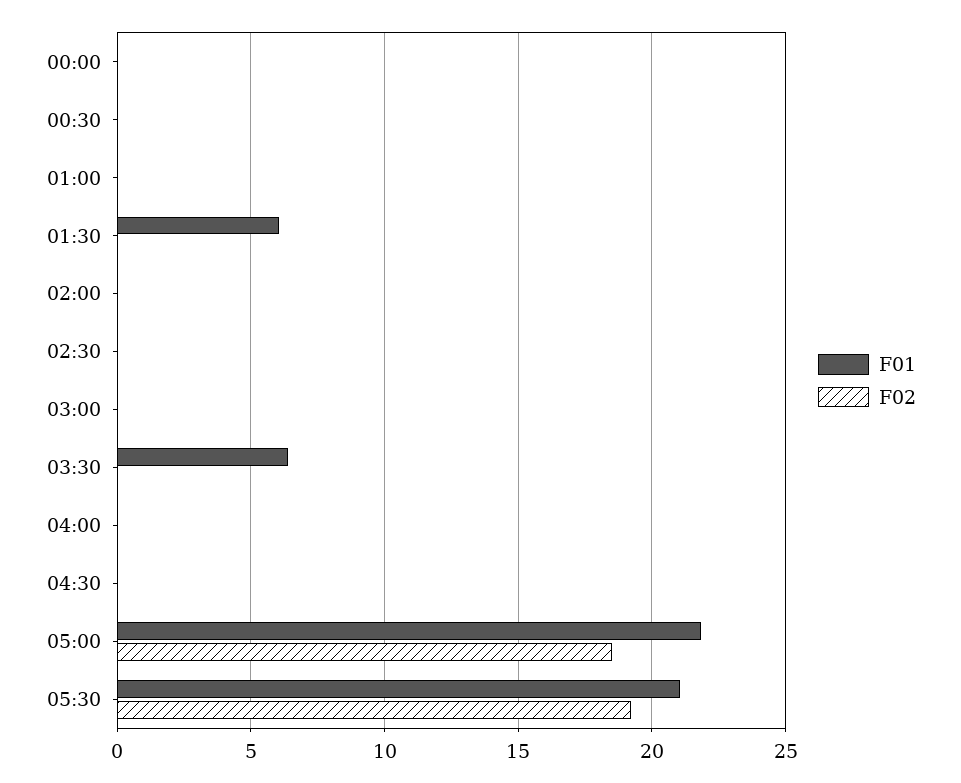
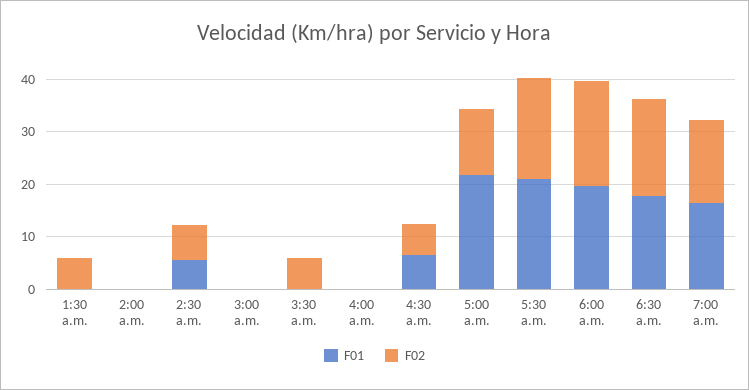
F01, 00:00: 0 -> none
F02, 00:00: 0 -> none
F01, 00:30: 0 -> none
F02, 00:30: 0 -> none
F01, 01:00: 0 -> none
F02, 01:00: 0 -> none
F01, 01:30: 6 -> 0
F02, 01:30: 0 -> 6
F01, 02:30: 0 -> 6
F02, 02:30: 0 -> 6
F01, 03:30: 6.5 -> 0
F02, 03:30: 0 -> 6
F01, 04:30: 0 -> 6
F02, 04:30: 0 -> 6
F02, 05:00: 18.5 -> 12
F01, 6:00 a.m.: none -> 20
F02, 6:00 a.m.: none -> 20
F01, 6:30 a.m.: none -> 18
F02, 6:30 a.m.: none -> 18
F01, 7:00 a.m.: none -> 16
F02, 7:00 a.m.: none -> 16

